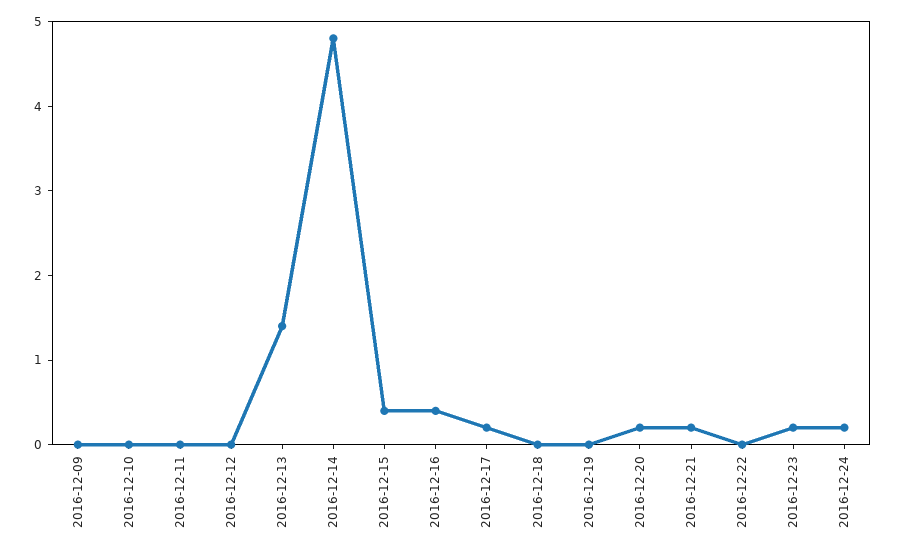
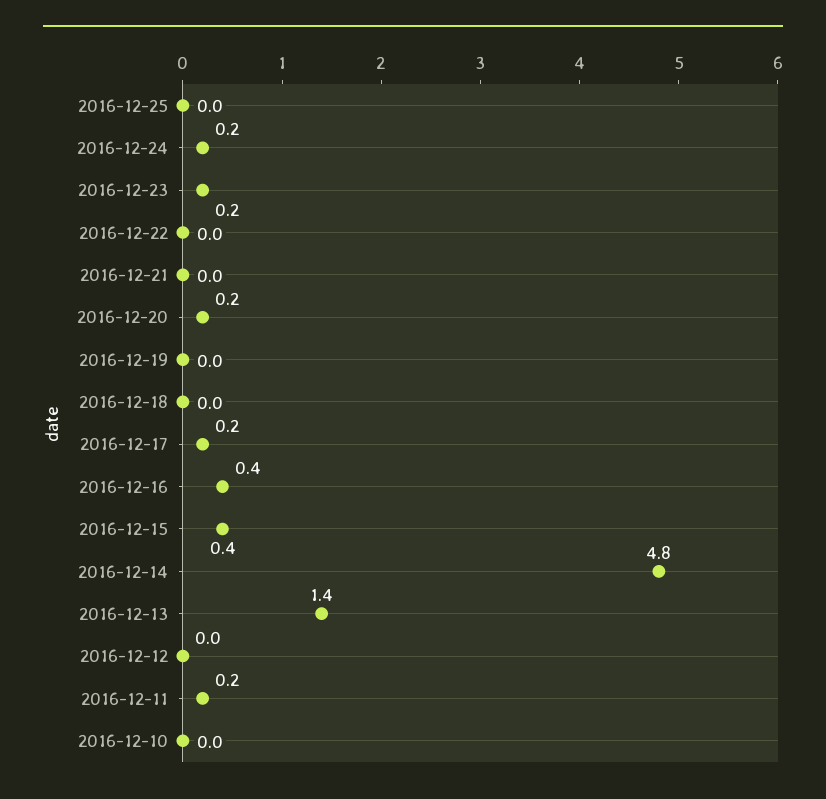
2016-12-09: 0 -> none
2016-12-11: 0 -> 0.2
2016-12-21: 0.2 -> 0
2016-12-25: none -> 0

